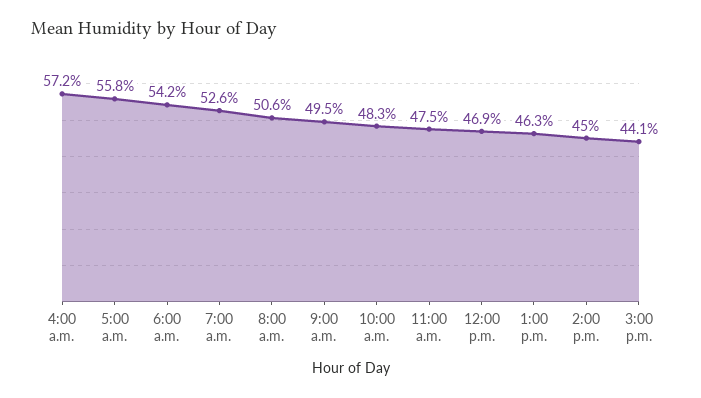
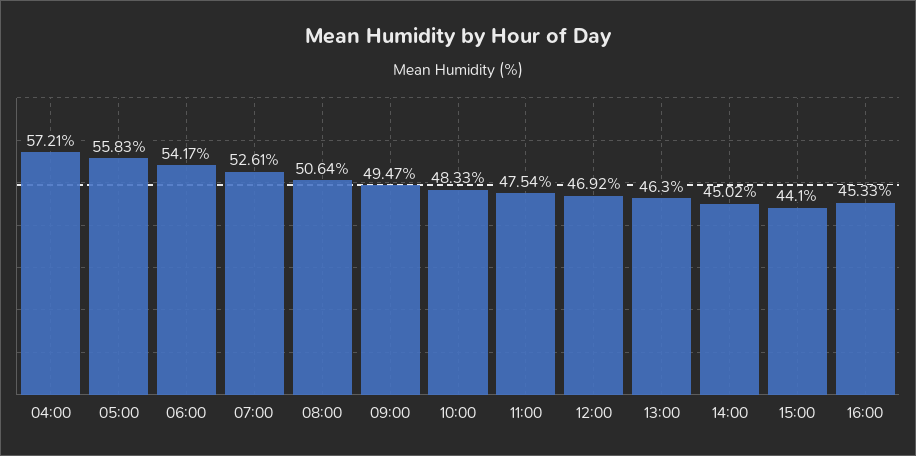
16:00: none -> 45.33

